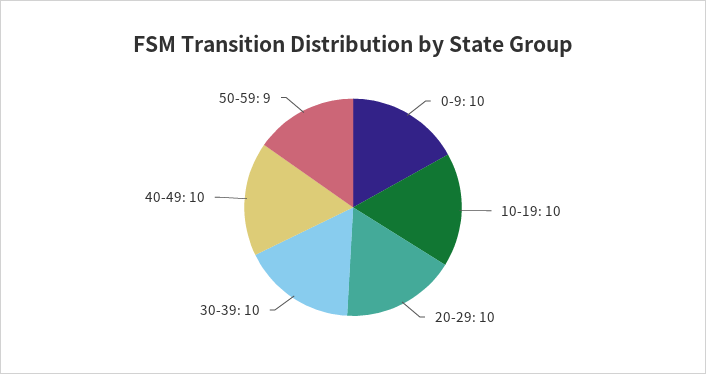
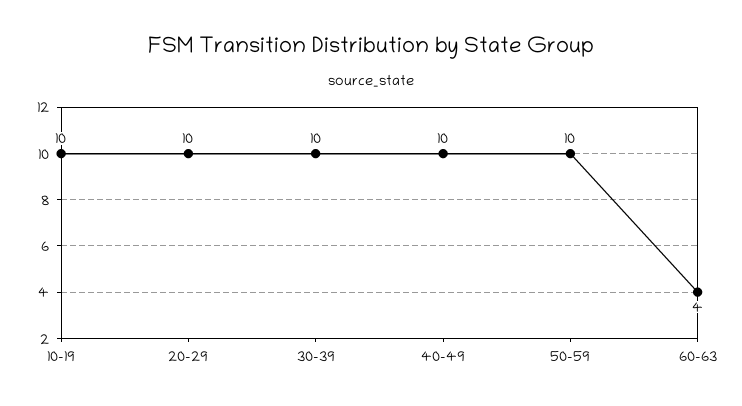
0-9: 10 -> none
50-59: 9 -> 10
60-63: none -> 4

